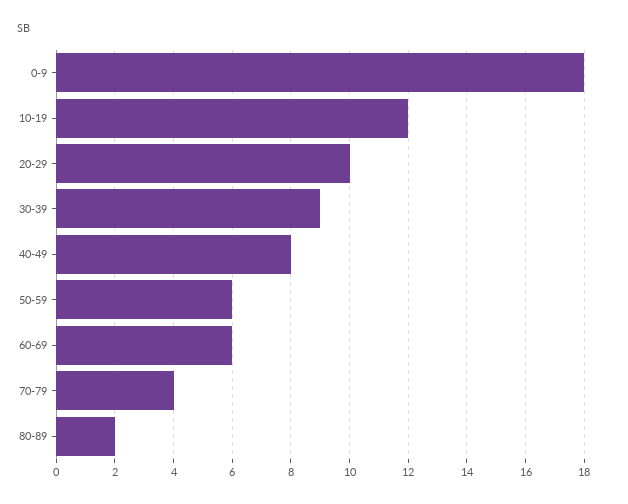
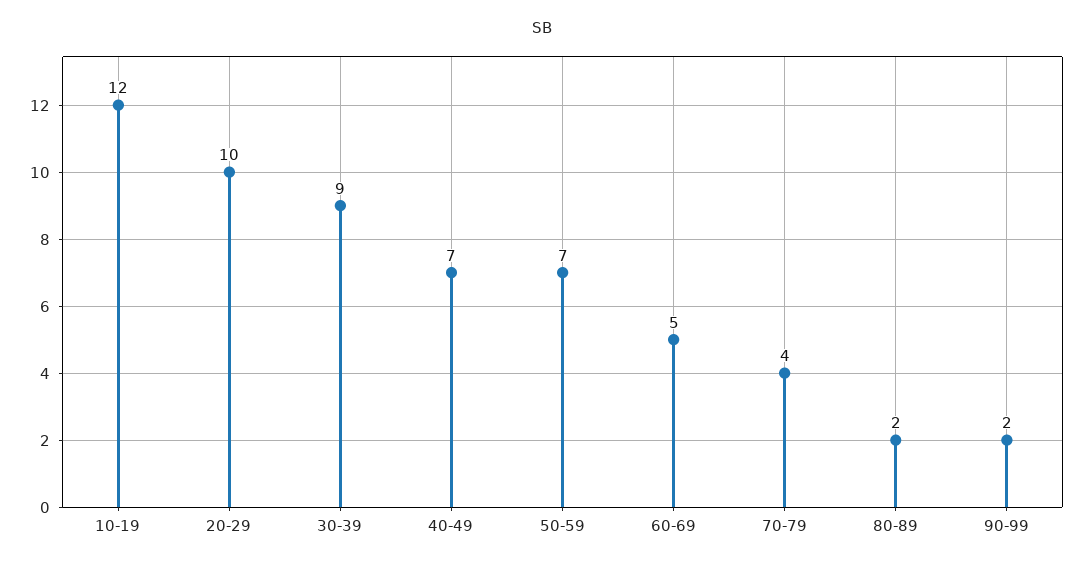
0-9: 18 -> none
40-49: 8 -> 7
50-59: 6 -> 7
60-69: 6 -> 5
90-99: none -> 2

